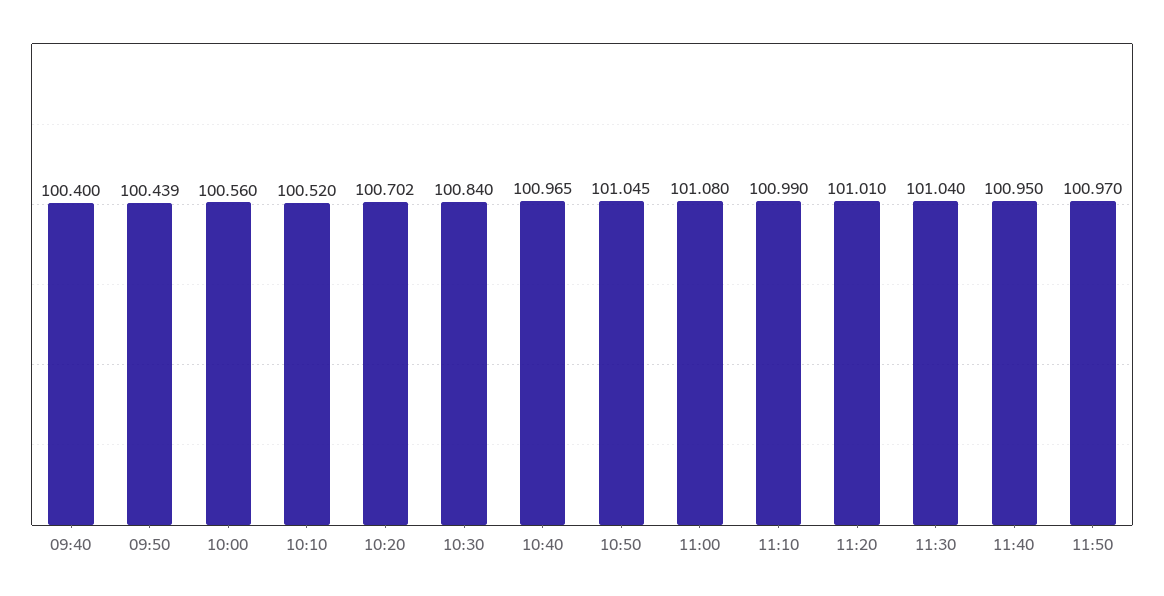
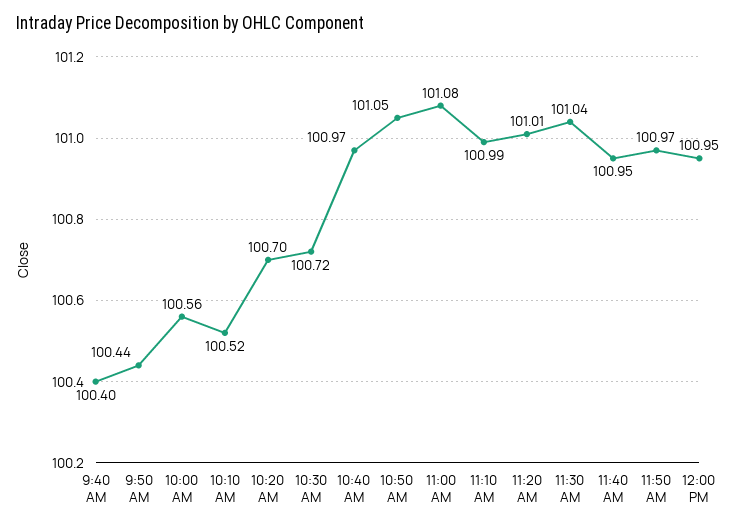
10:30: 100.84 -> 100.72
12:00 PM: none -> 100.95

